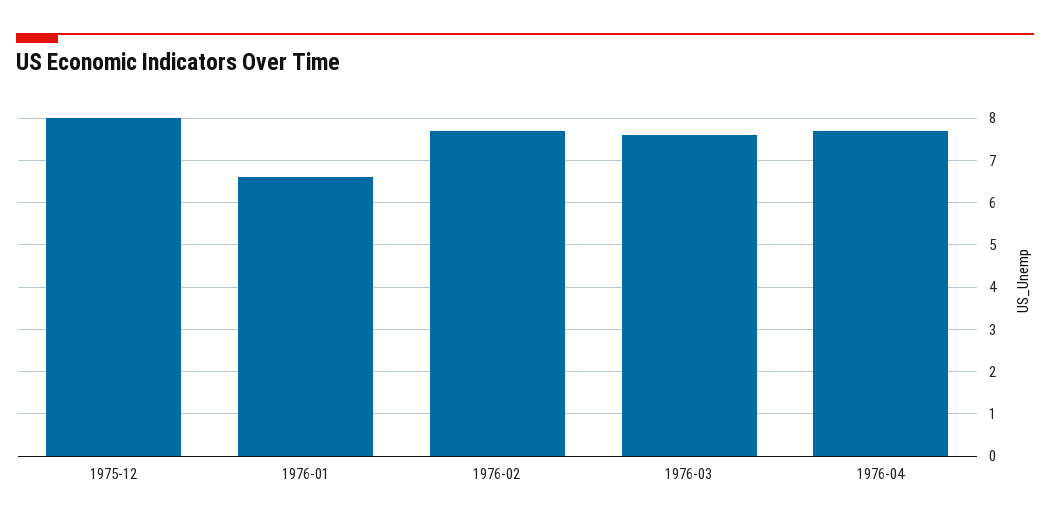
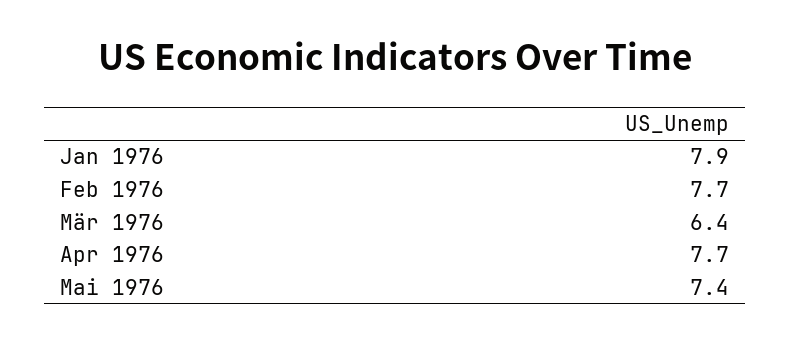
1975-12: 8 -> none
1976-01: 6.5 -> 7.9
1976-03: 7.5 -> 6.4
Mai 1976: none -> 7.4

